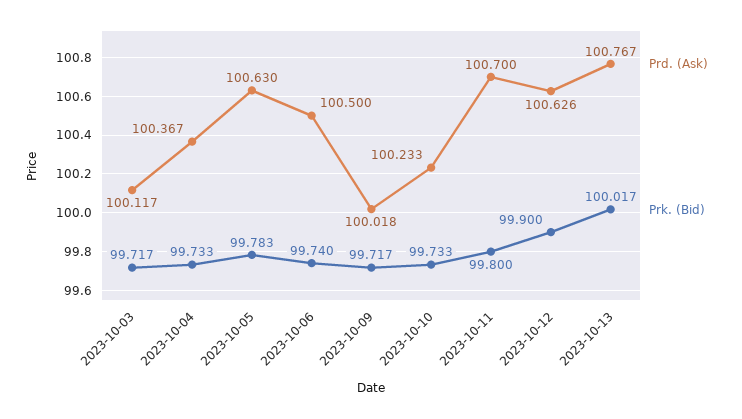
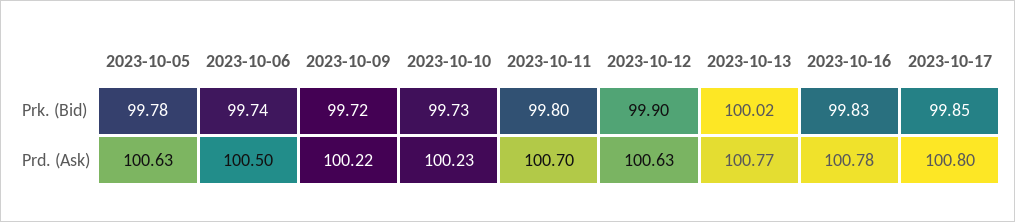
Prd. (Ask), 2023-10-03: 100.117 -> none
Prk. (Bid), 2023-10-03: 99.717 -> none
Prd. (Ask), 2023-10-04: 100.367 -> none
Prk. (Bid), 2023-10-04: 99.733 -> none
Prd. (Ask), 2023-10-09: 100.018 -> 100.22
Prk. (Bid), 2023-10-16: none -> 99.83
Prk. (Bid), 2023-10-17: none -> 99.85
Prd. (Ask), 2023-10-16: none -> 100.78
Prd. (Ask), 2023-10-17: none -> 100.8

